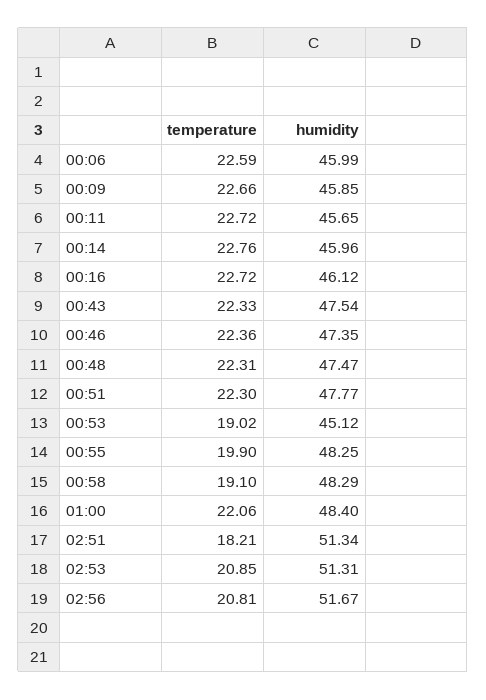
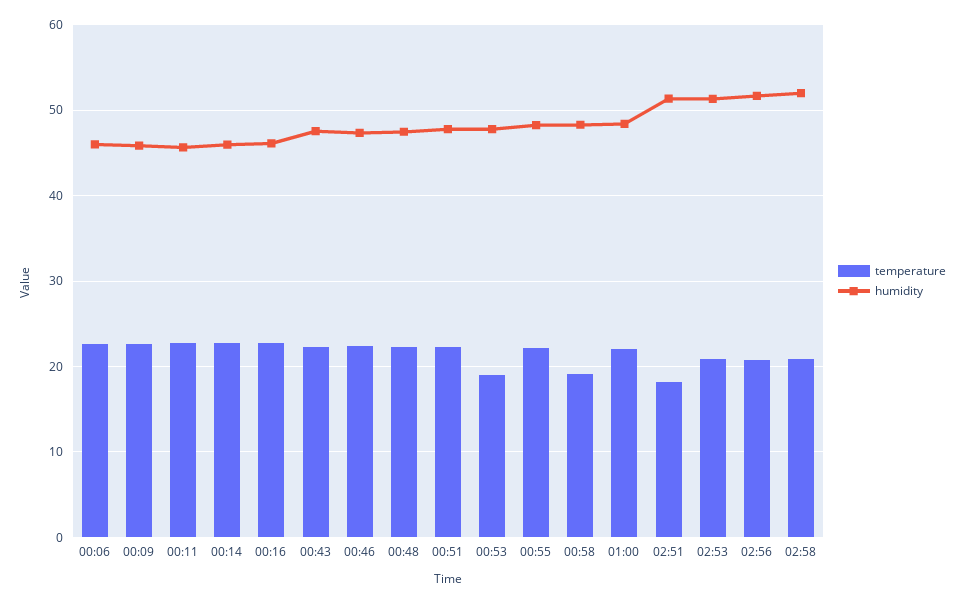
humidity, 00:53: 45.12 -> 48
temperature, 00:55: 19.9 -> 22
temperature, 02:58: none -> 21
humidity, 02:58: none -> 52

